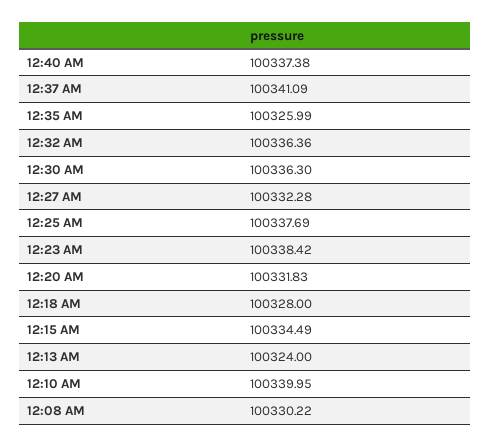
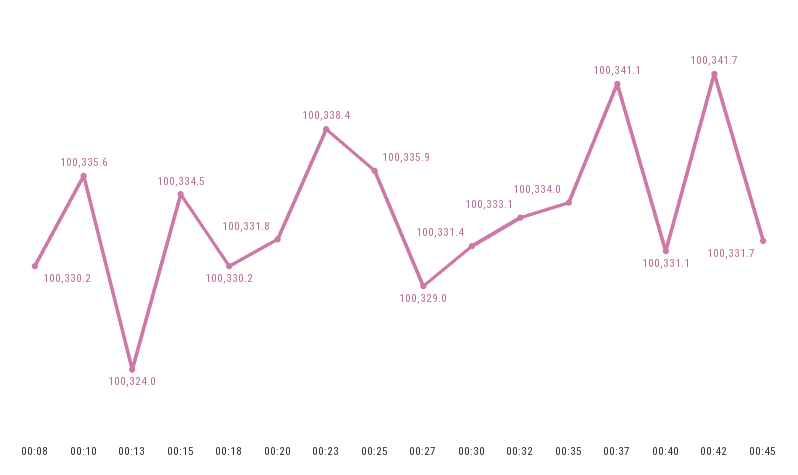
12:40 AM: 100337.38 -> 100331.1
12:35 AM: 100325.99 -> 100334
12:32 AM: 100336.36 -> 100333.1
12:30 AM: 100336.3 -> 100331.4
12:27 AM: 100332.28 -> 100329
12:25 AM: 100337.69 -> 100335.9
12:18 AM: 100328 -> 100330.2
12:10 AM: 100339.95 -> 100335.6
00:42: none -> 100341.7
00:45: none -> 100331.7

